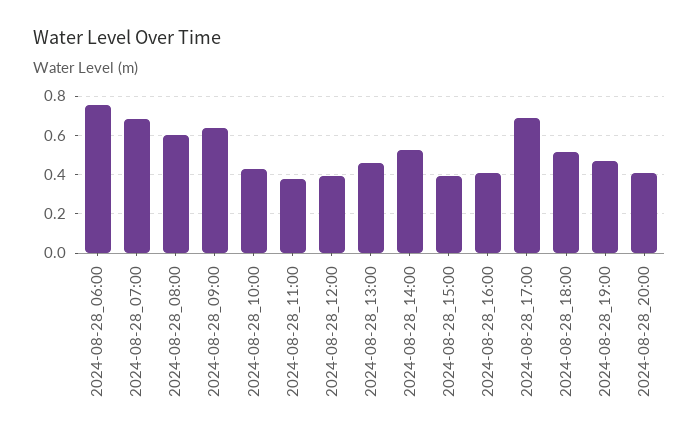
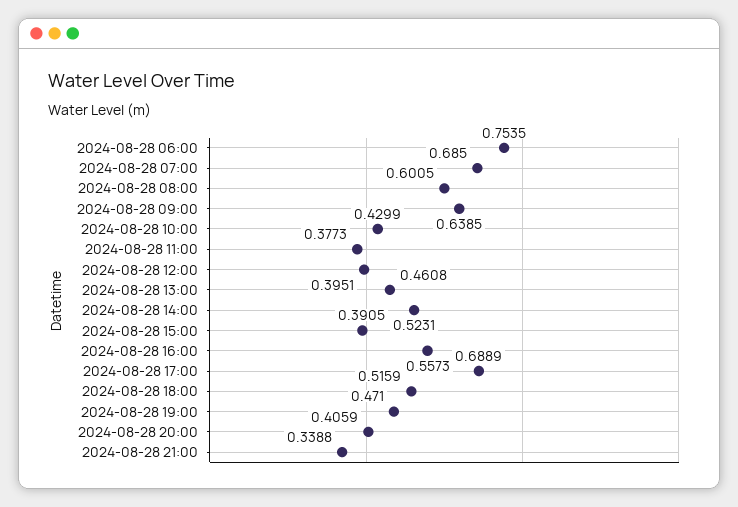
2024-08-28_16:00: 0.4 -> 0.5573
2024-08-28 21:00: none -> 0.3388

